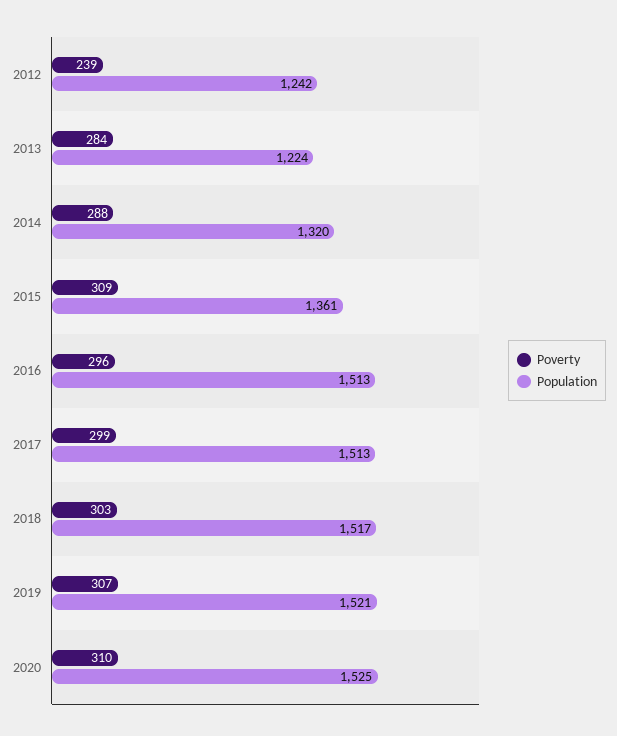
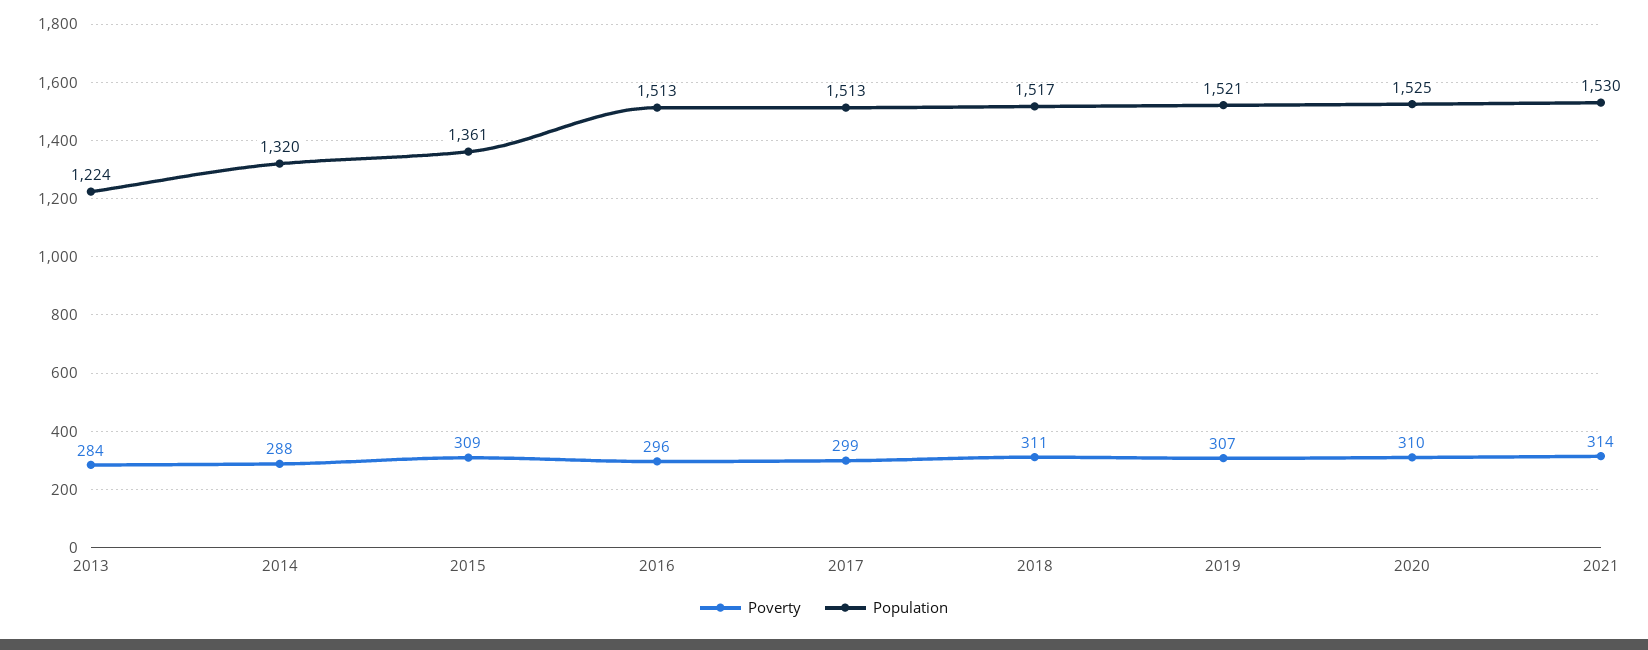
Poverty, 2012: 239 -> none
Population, 2012: 1242 -> none
Poverty, 2018: 303 -> 311
Poverty, 2021: none -> 314
Population, 2021: none -> 1530

